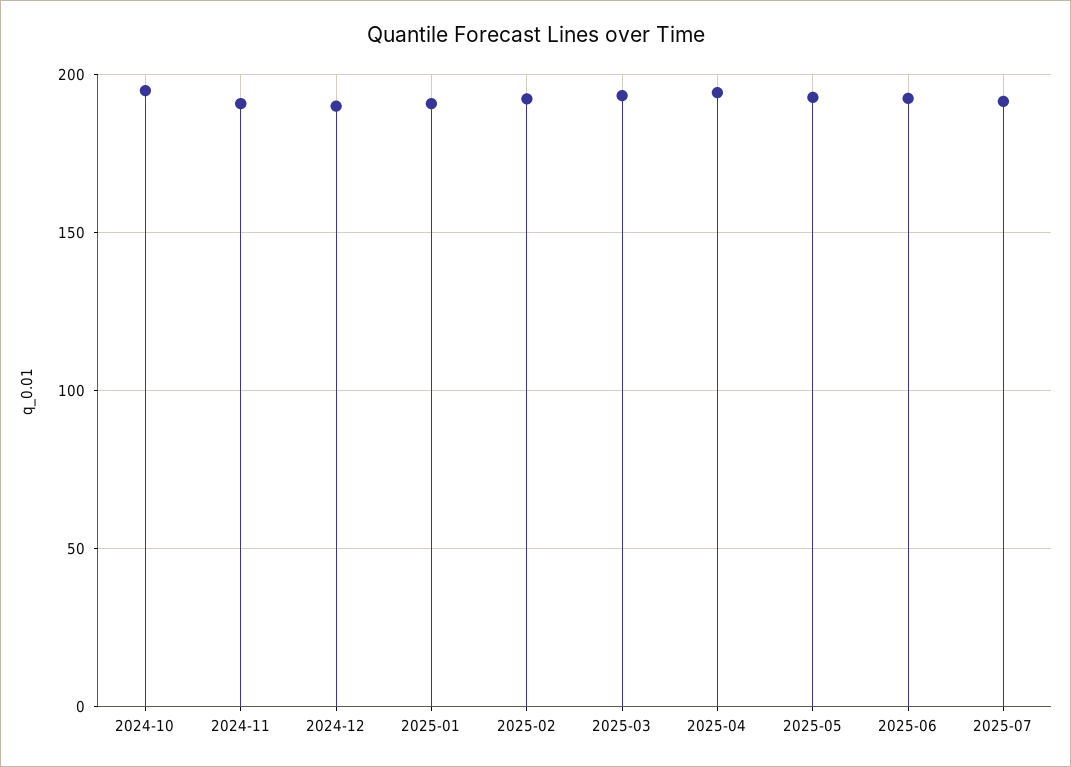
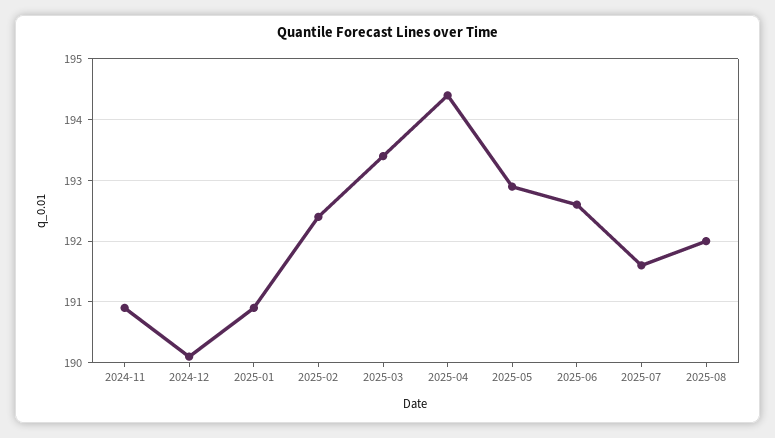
2024-10: 195 -> none
2025-08: none -> 192

